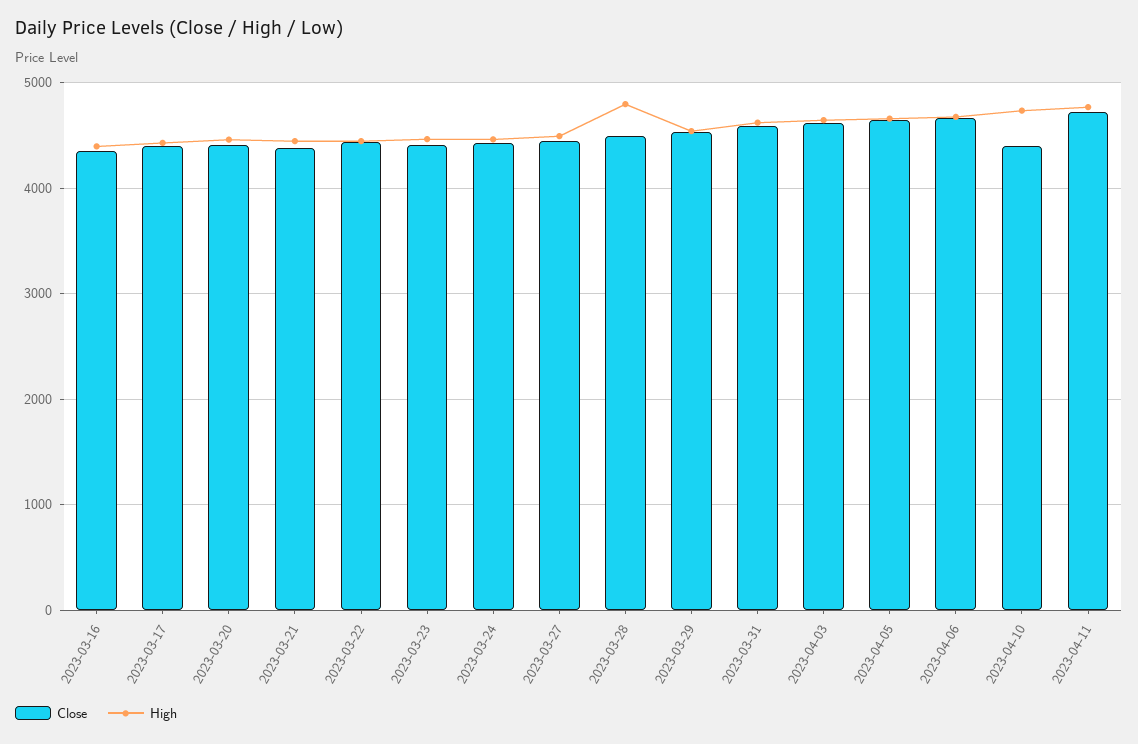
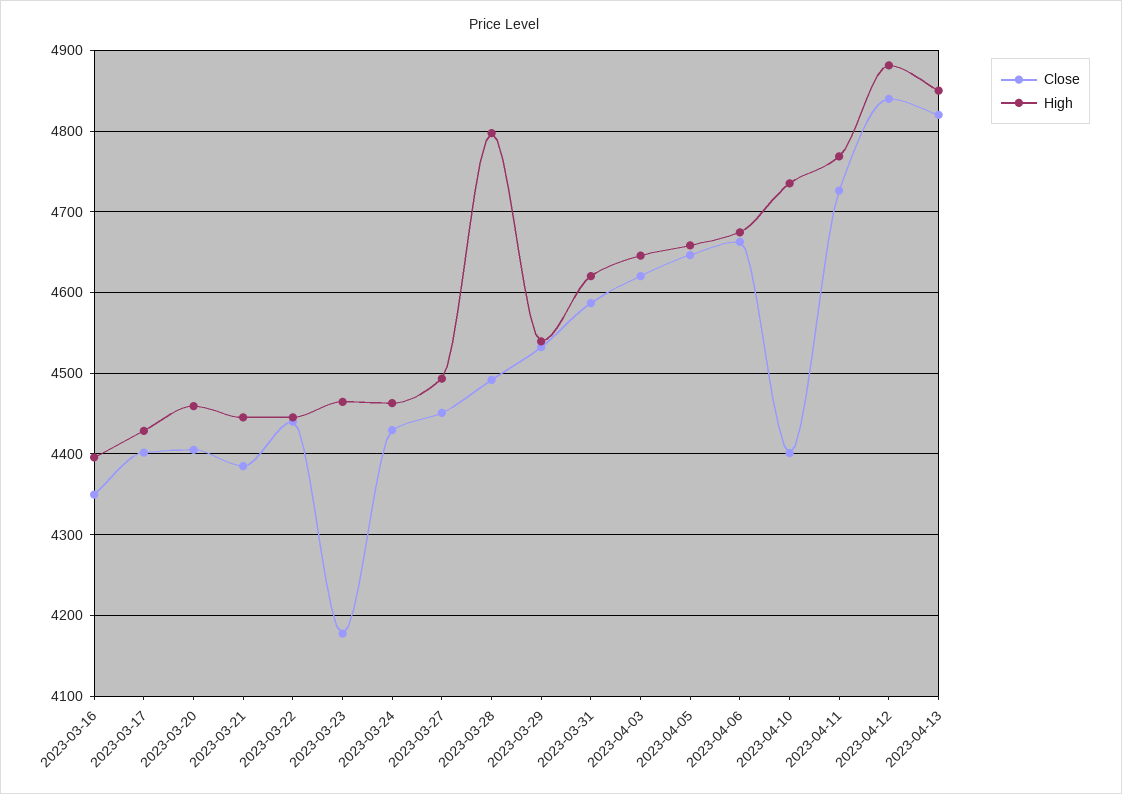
Close, 2023-03-23: 4400 -> 4180
Close, 2023-04-12: none -> 4840
High, 2023-04-12: none -> 4880
Close, 2023-04-13: none -> 4820
High, 2023-04-13: none -> 4850

